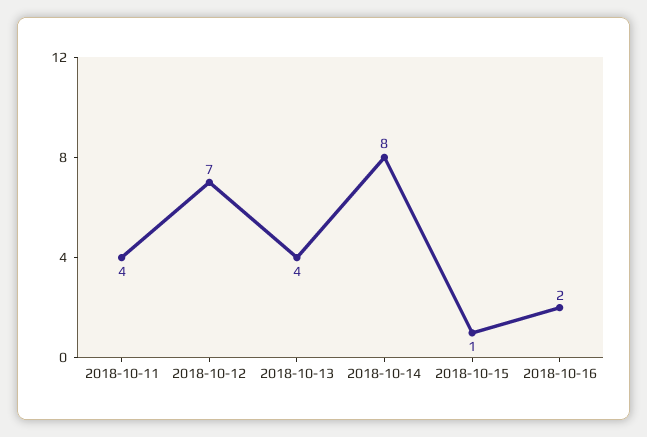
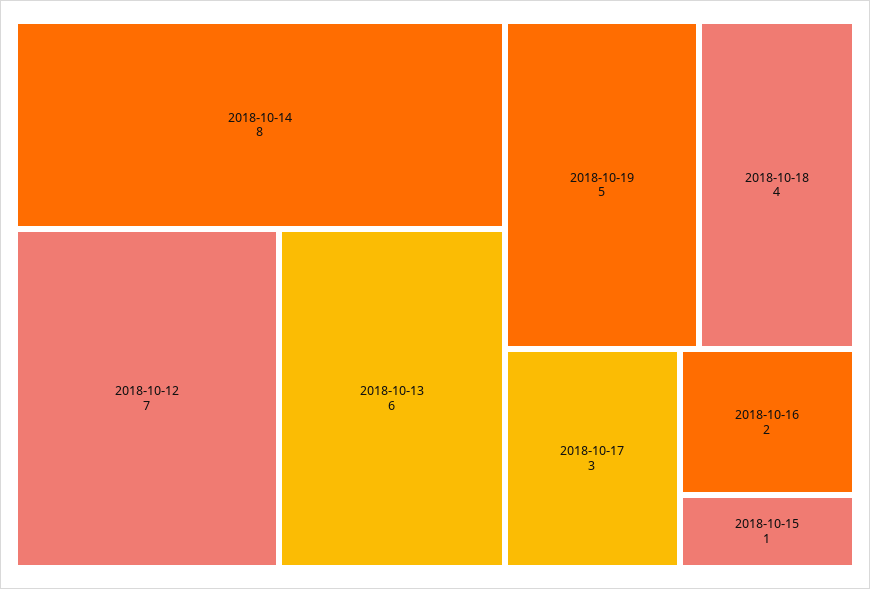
2018-10-11: 4 -> none
2018-10-13: 4 -> 6
2018-10-19: none -> 5
2018-10-18: none -> 4
2018-10-17: none -> 3

